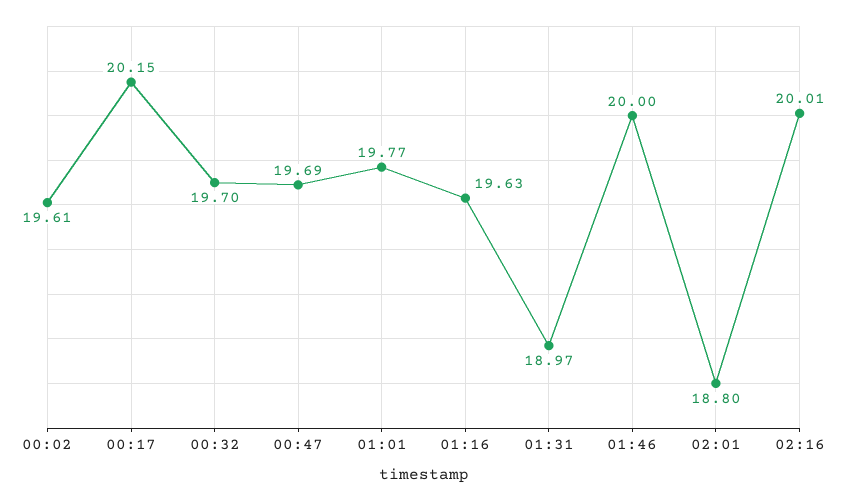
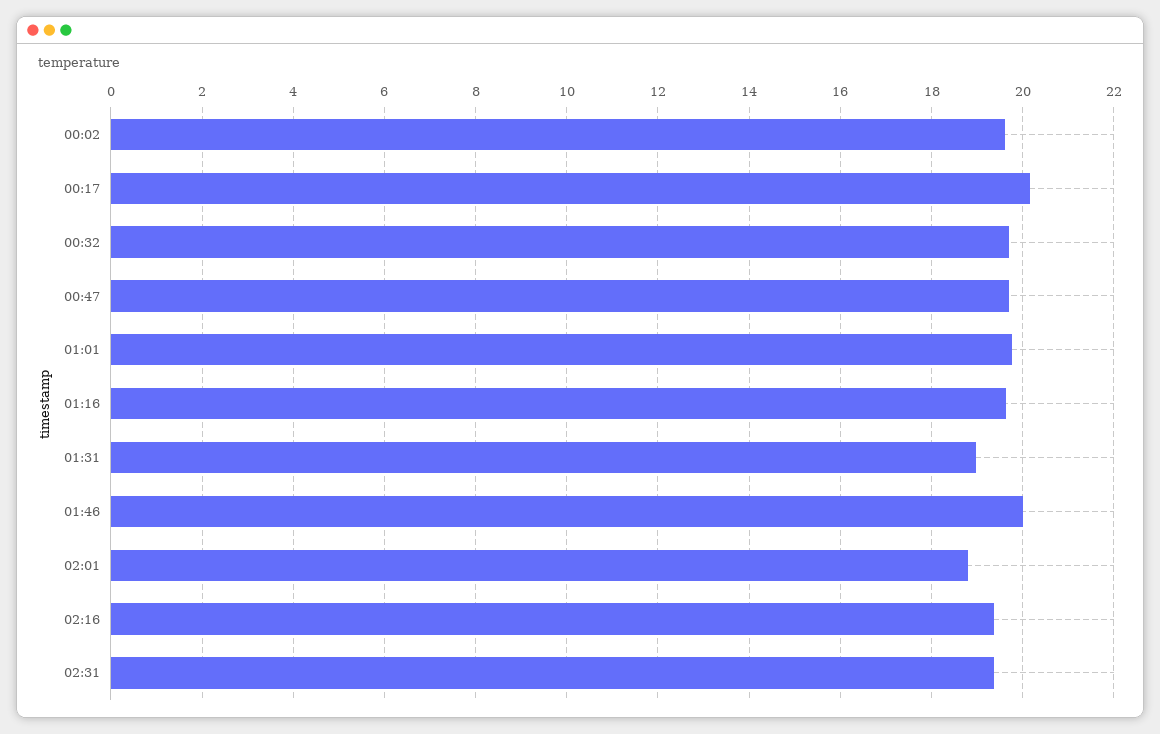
02:16: 20.01 -> 19.4
02:31: none -> 19.4

